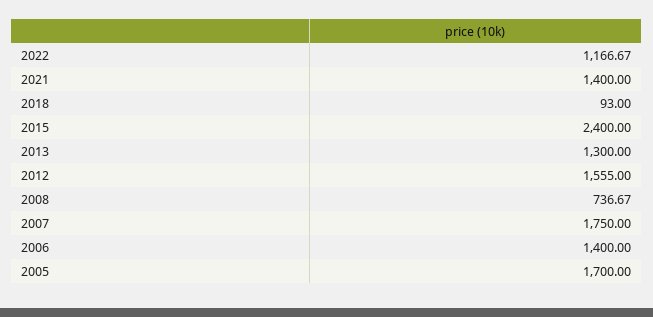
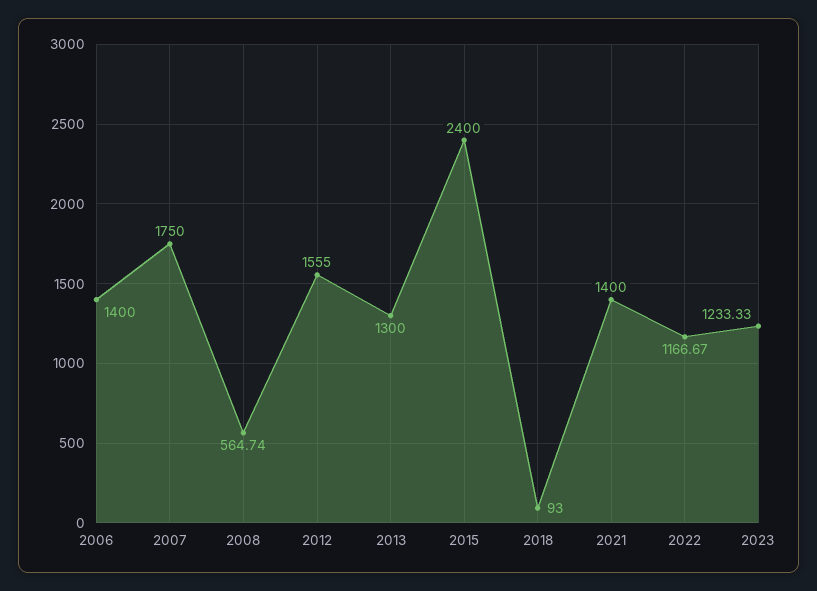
2008: 736.67 -> 564.74
2005: 1700 -> none
2023: none -> 1233.33

